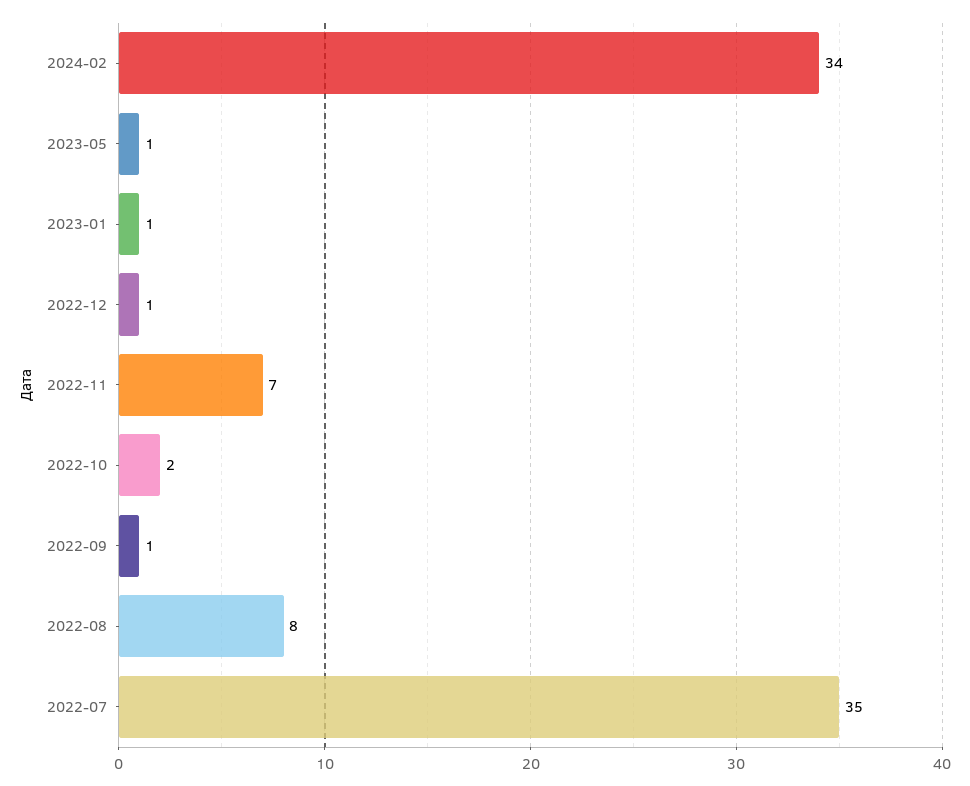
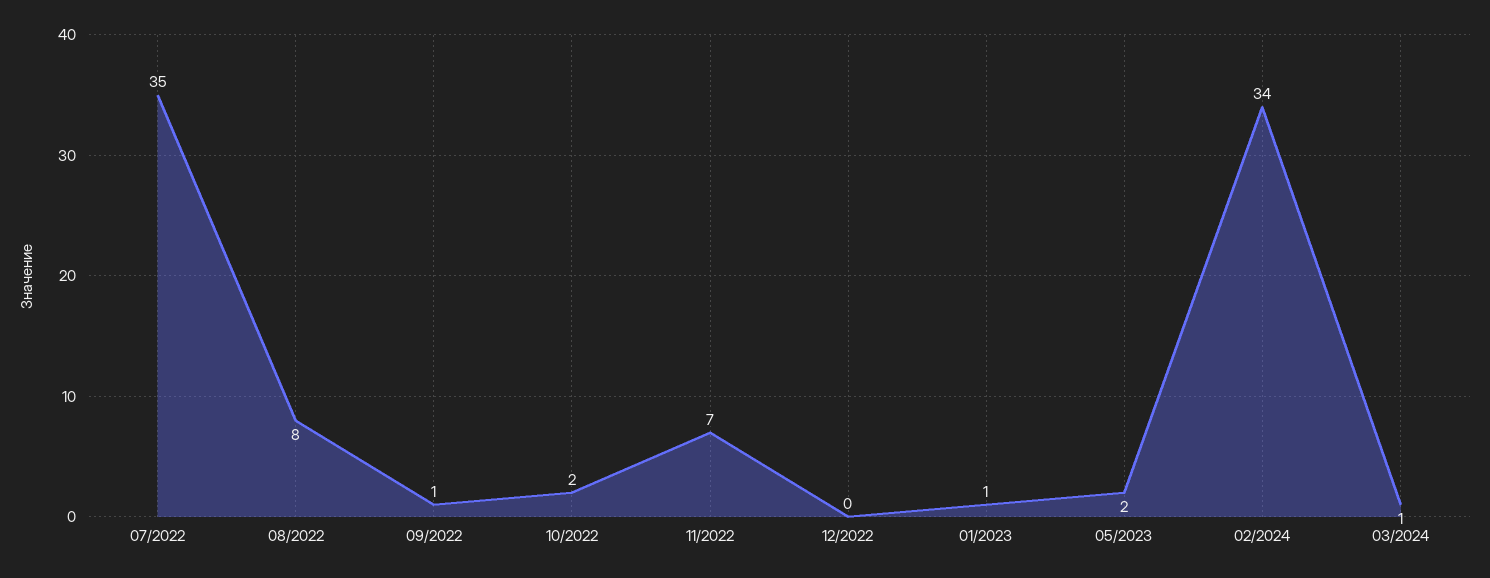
2023-05: 1 -> 2
2022-12: 1 -> 0
03/2024: none -> 1

